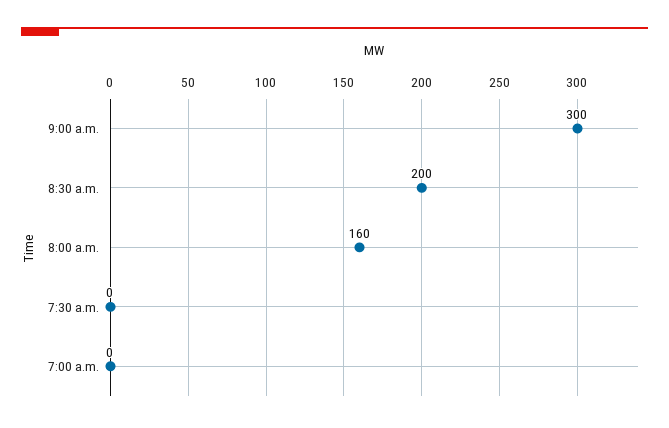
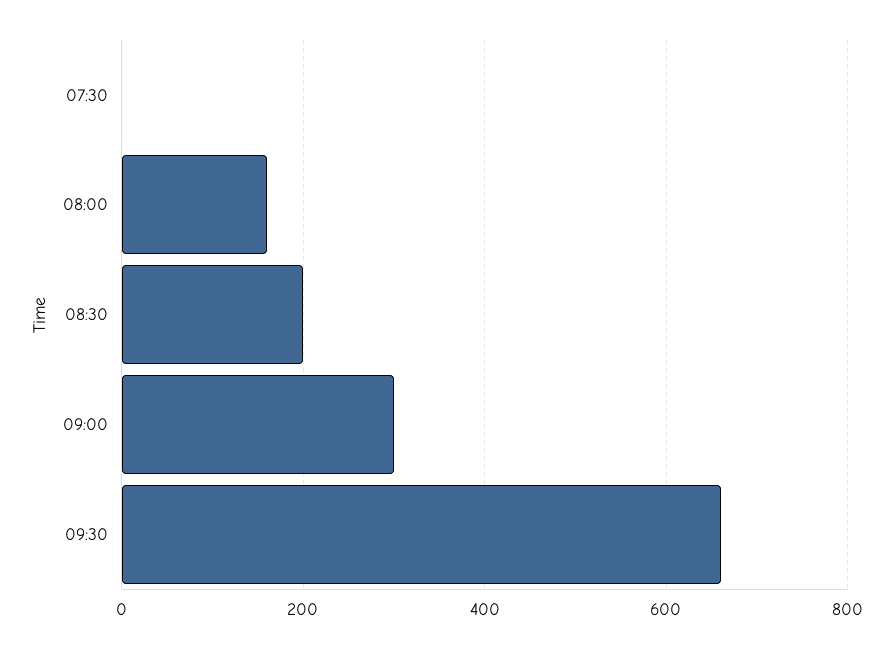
7:00 a.m.: 0 -> none
09:30: none -> 660

